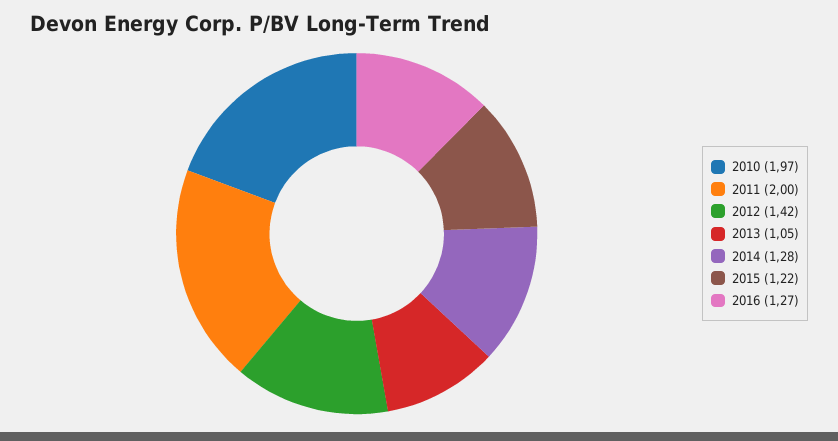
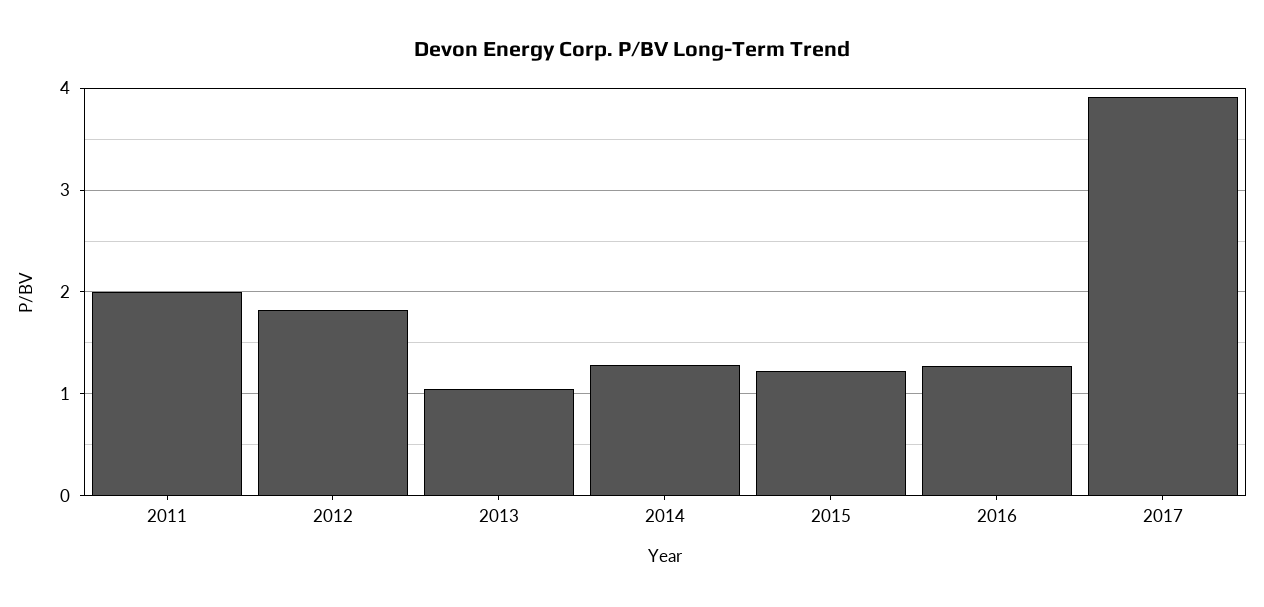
2010: 1.97 -> none
2012: 1.42 -> 1.8
2017: none -> 3.9

